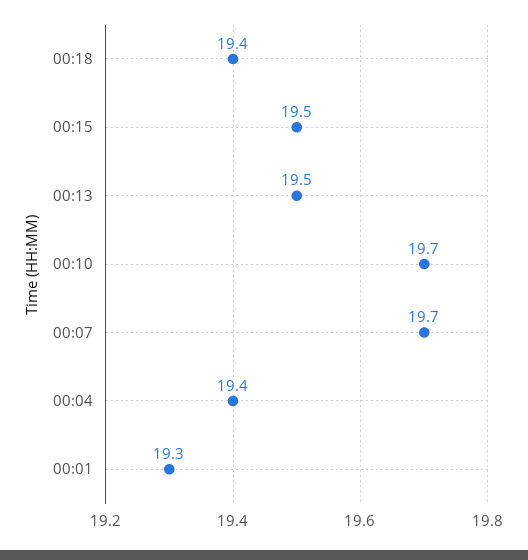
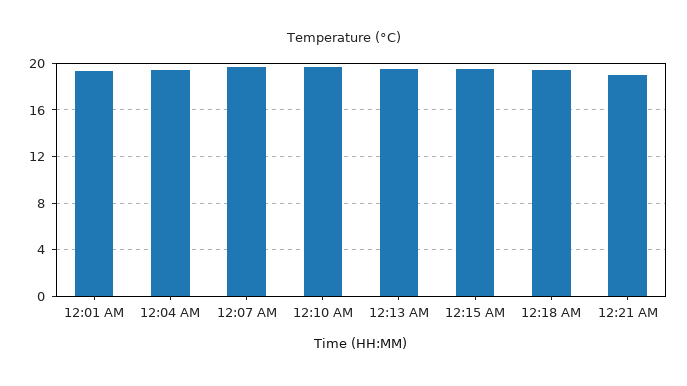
12:21 AM: none -> 19

